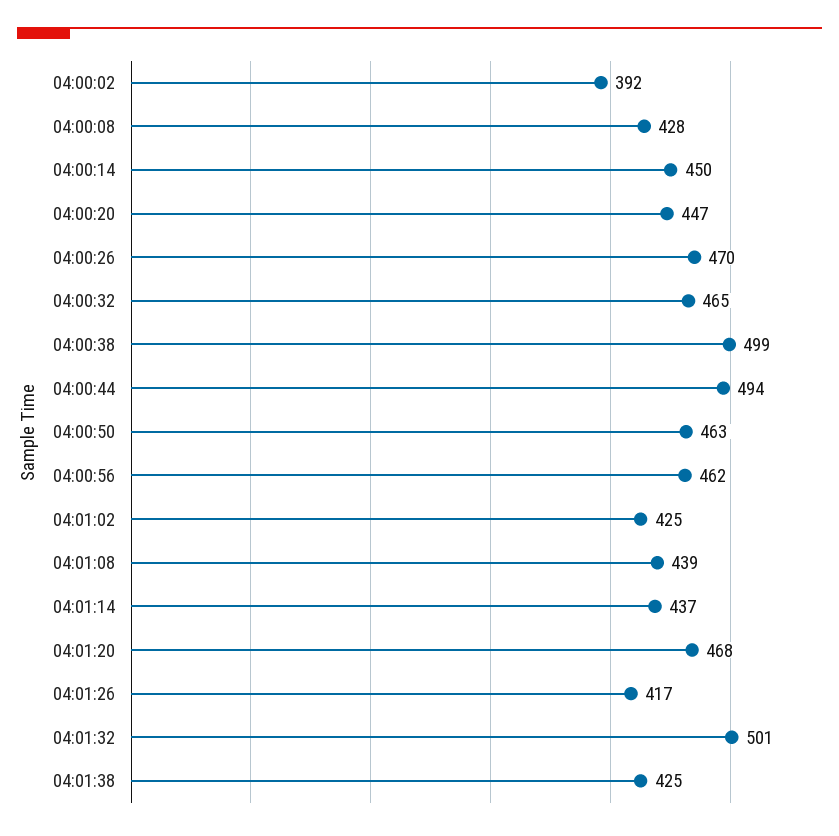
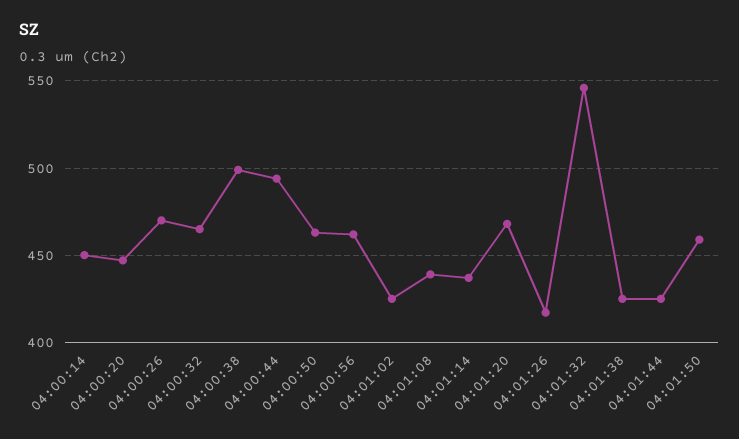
04:00:02: 392 -> none
04:00:08: 428 -> none
04:01:32: 501 -> 545
04:01:44: none -> 425
04:01:50: none -> 460

